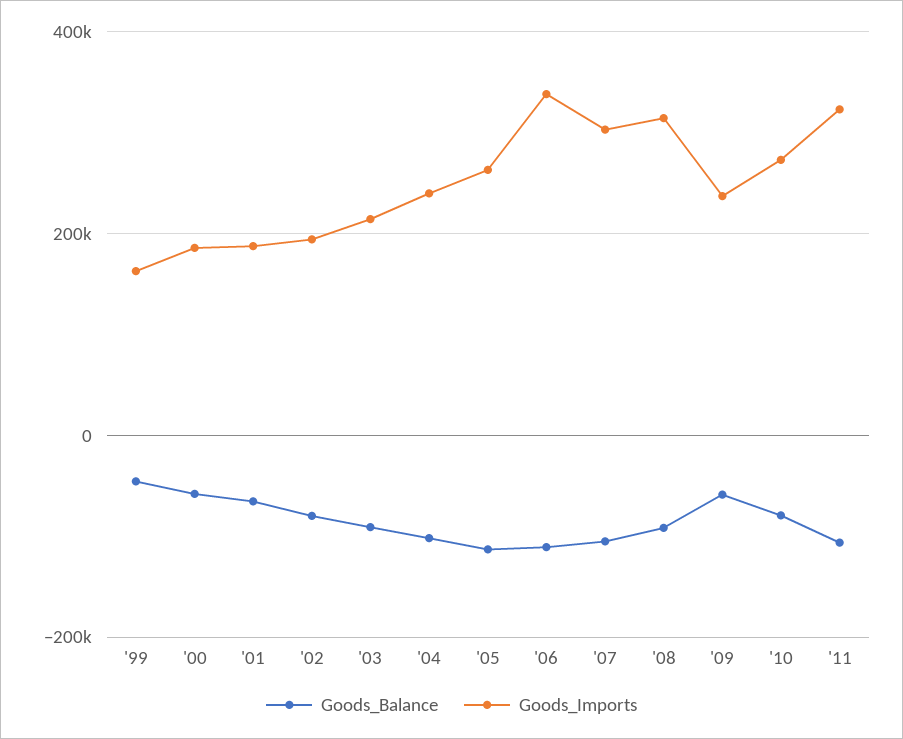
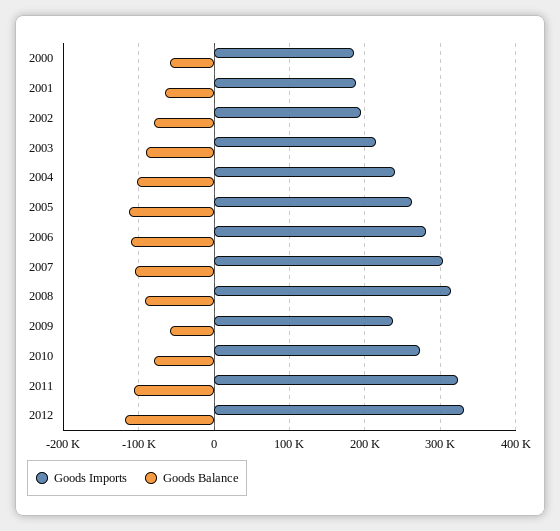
Goods_Balance, '99: -40000 -> none
Goods_Imports, '99: 160000 -> none
Goods_Imports, '06: 340000 -> 280000
Goods_Imports, 2012: none -> 330000
Goods_Balance, 2012: none -> -120000

